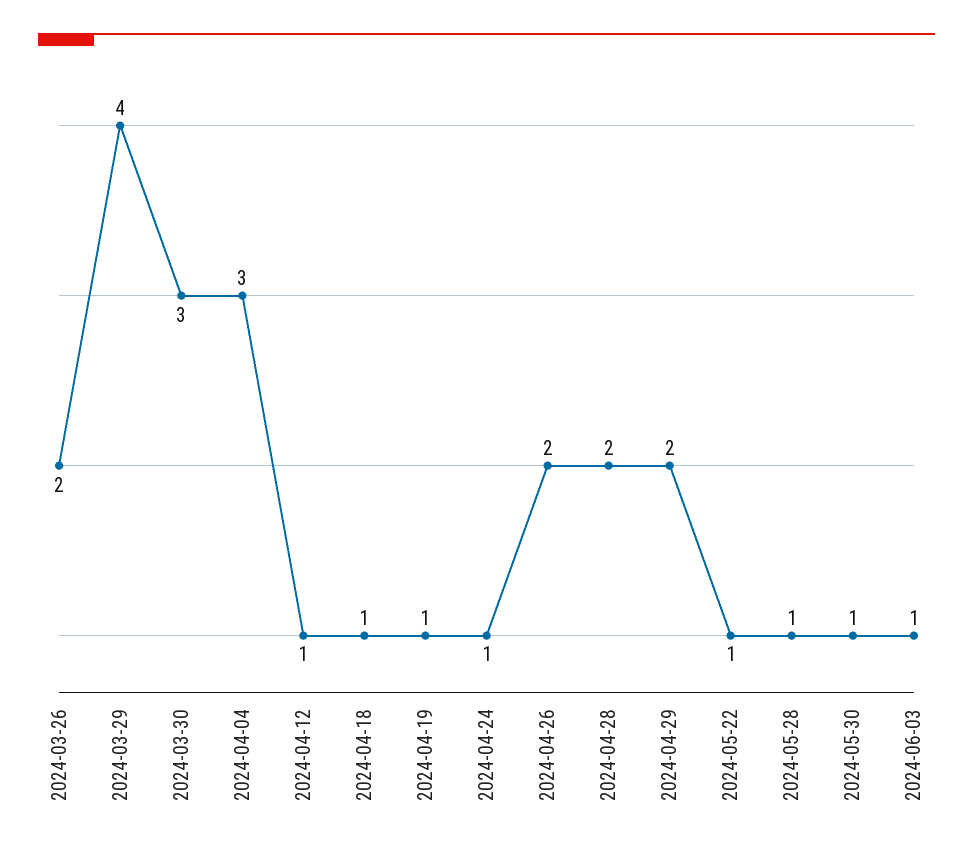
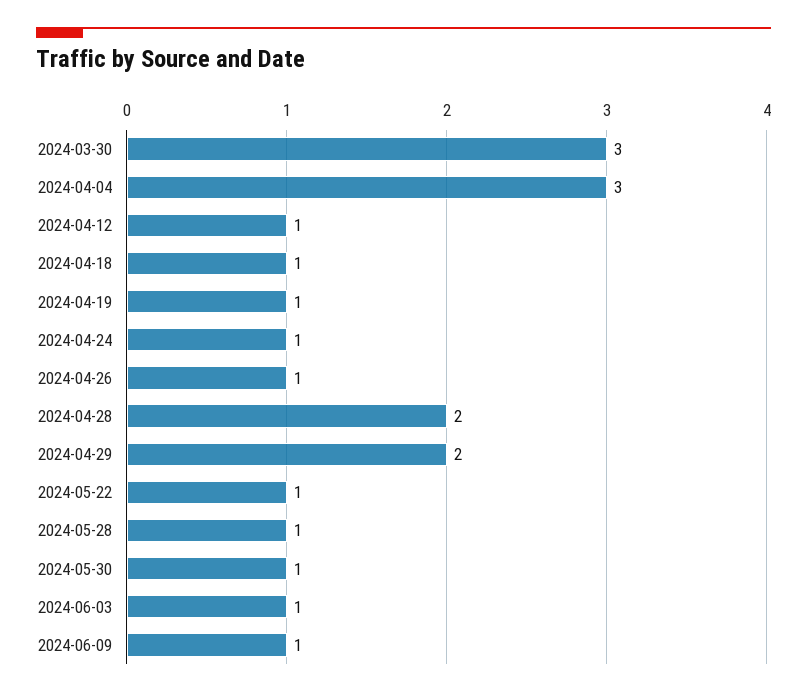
2024-03-26: 2 -> none
2024-03-29: 4 -> none
2024-04-26: 2 -> 1
2024-06-09: none -> 1

